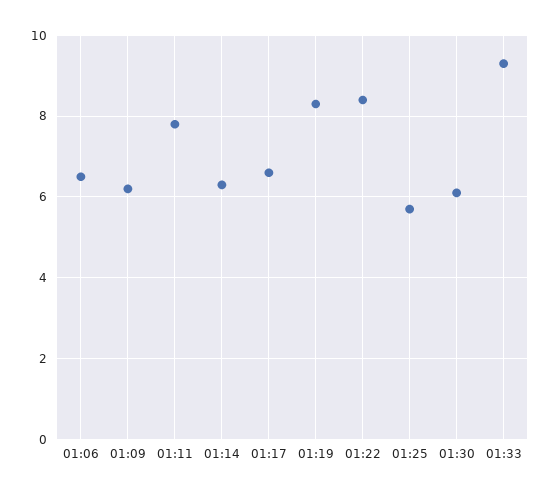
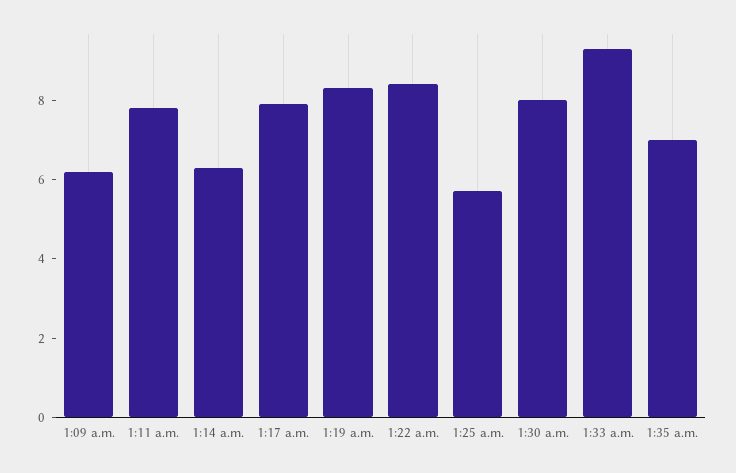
01:06: 6.5 -> none
01:17: 6.5 -> 8
01:30: 6 -> 8
1:35 a.m.: none -> 7

